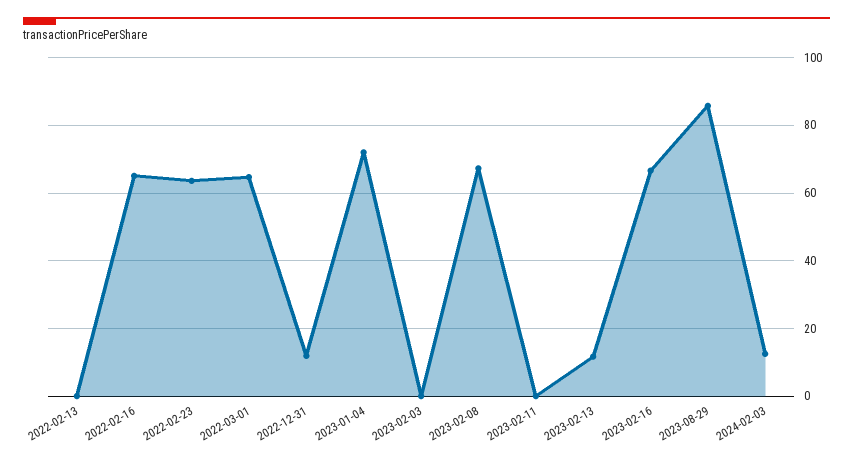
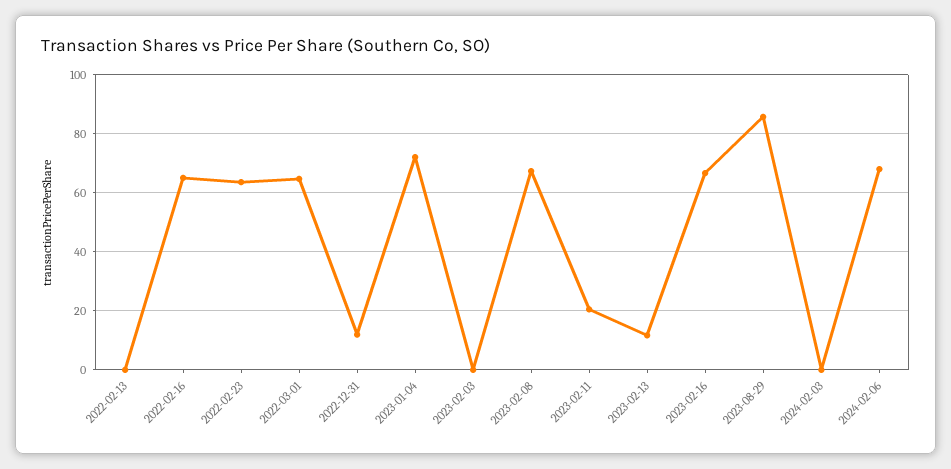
2023-02-11: 0 -> 20
2024-02-03: 12 -> 0
2024-02-06: none -> 67.5

